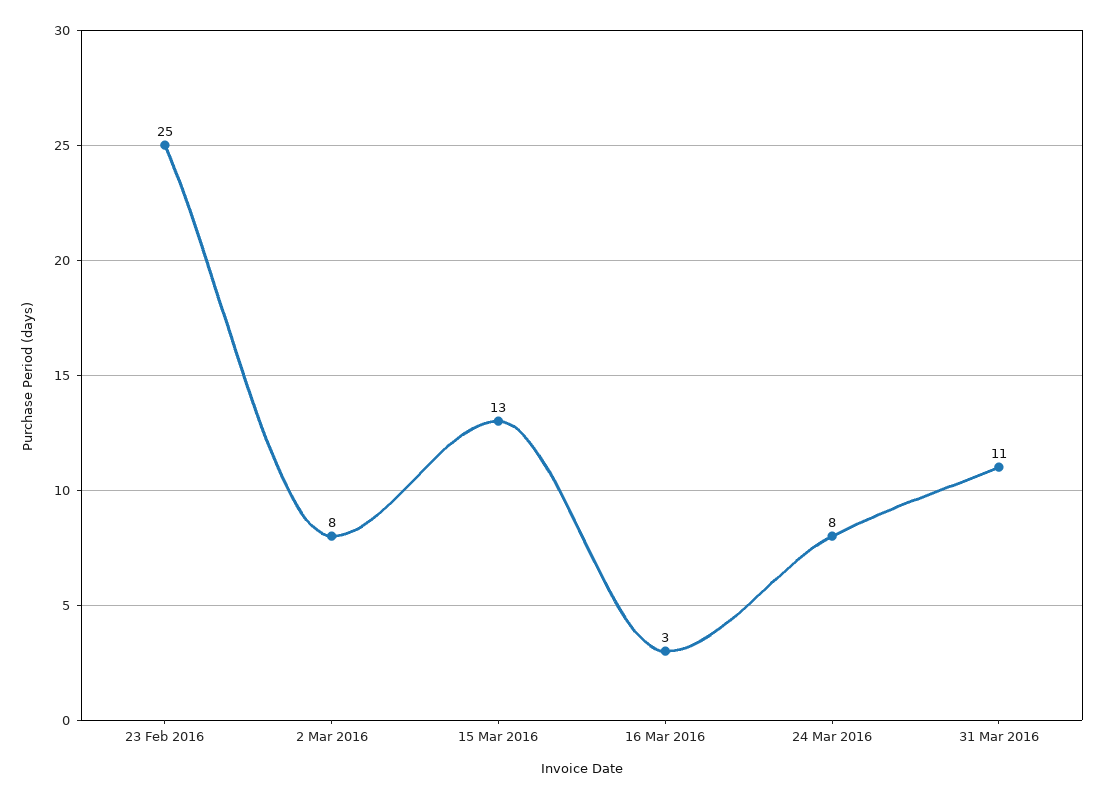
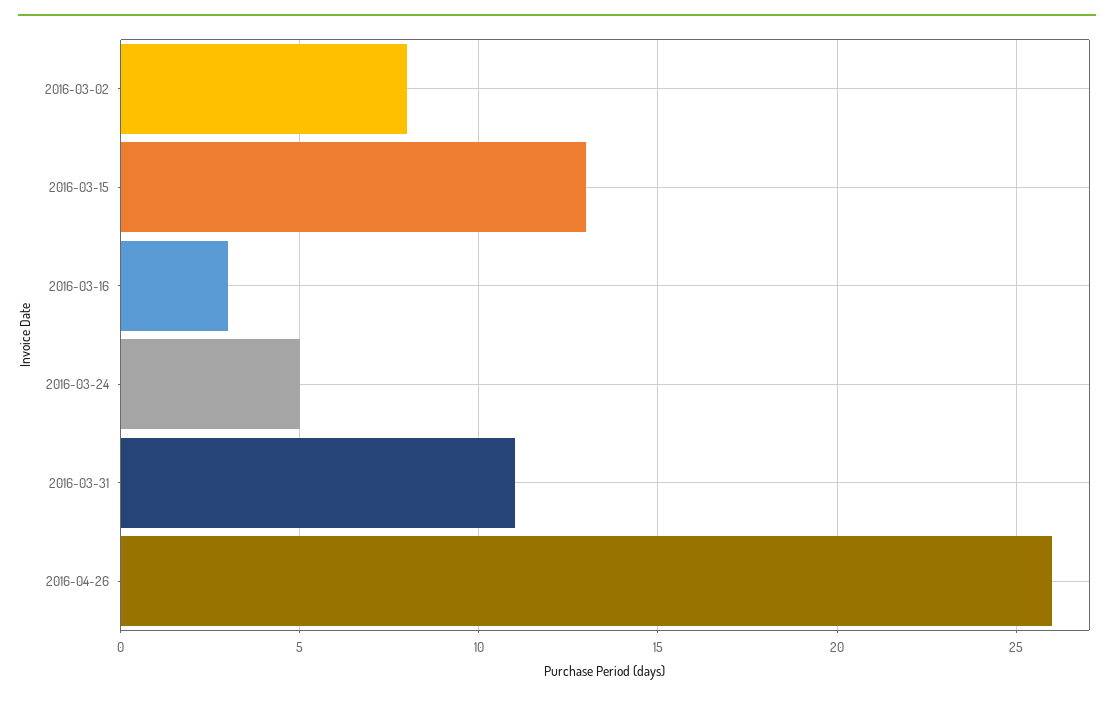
23 Feb 2016: 25 -> none
24 Mar 2016: 8 -> 5
2016-04-26: none -> 26

